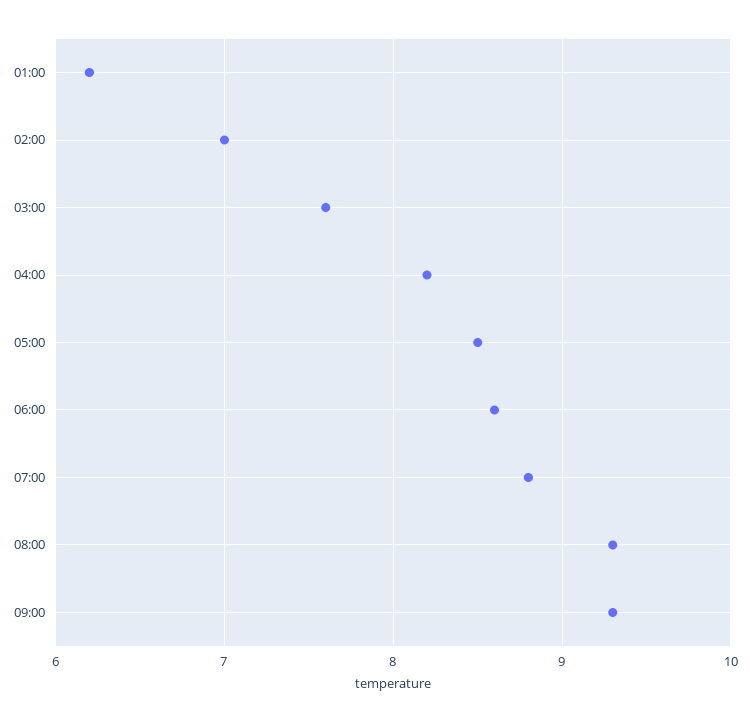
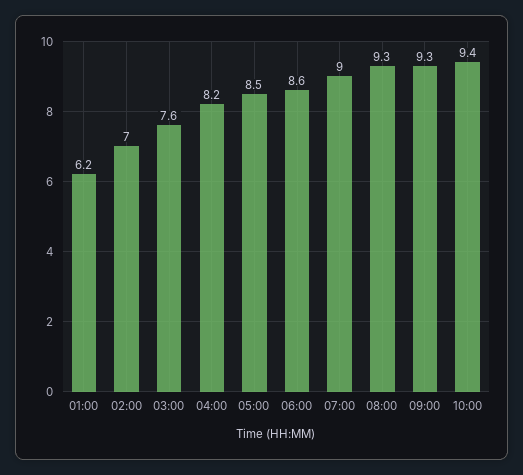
07:00: 8.8 -> 9
10:00: none -> 9.4

